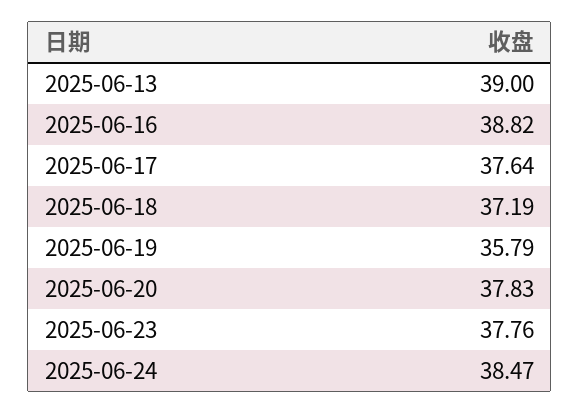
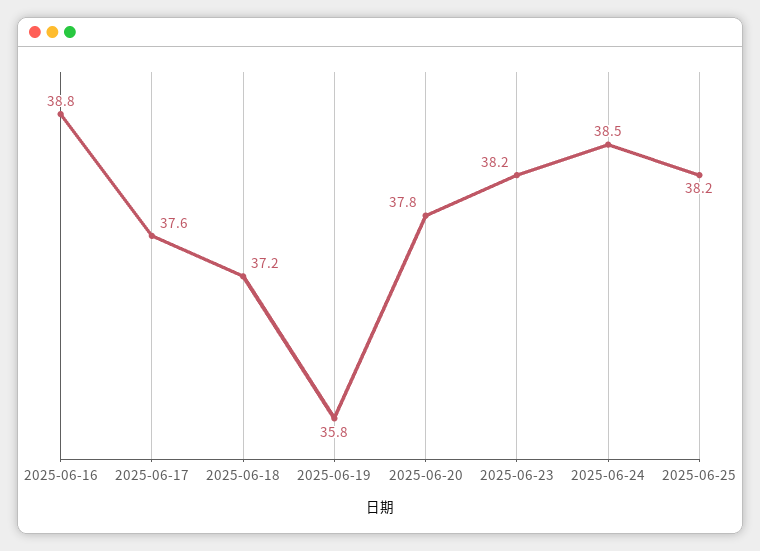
2025-06-13: 39 -> none
2025-06-23: 37.76 -> 38.2
2025-06-25: none -> 38.2

